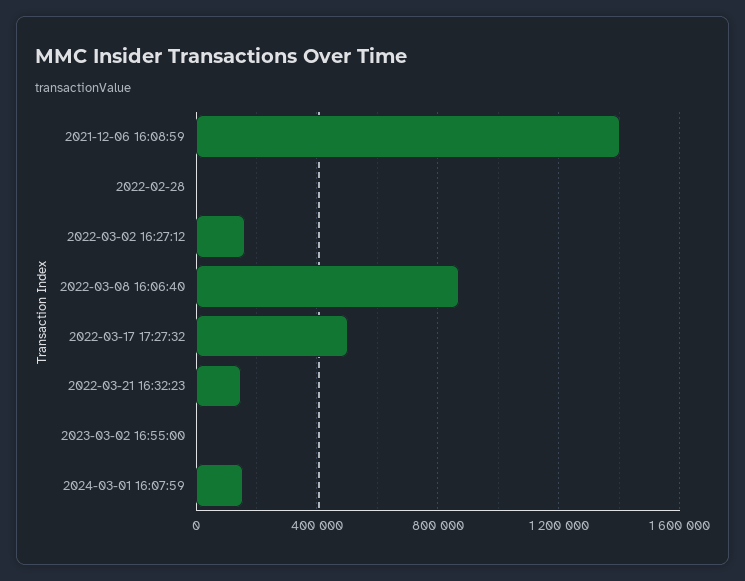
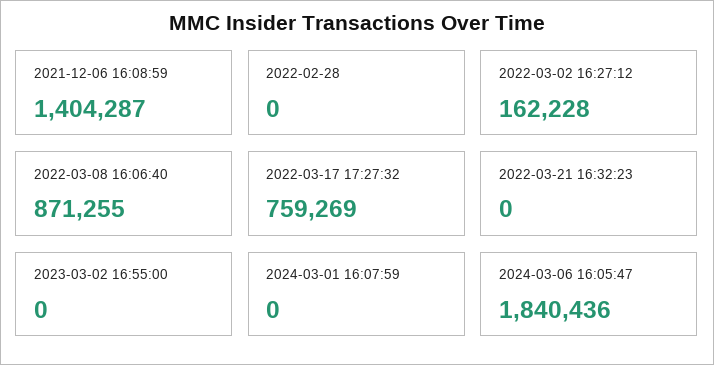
2022-03-17 17:27:32: 500000 -> 759269
2022-03-21 16:32:23: 150000 -> 0
2024-03-01 16:07:59: 150000 -> 0
2024-03-06 16:05:47: none -> 1840436

